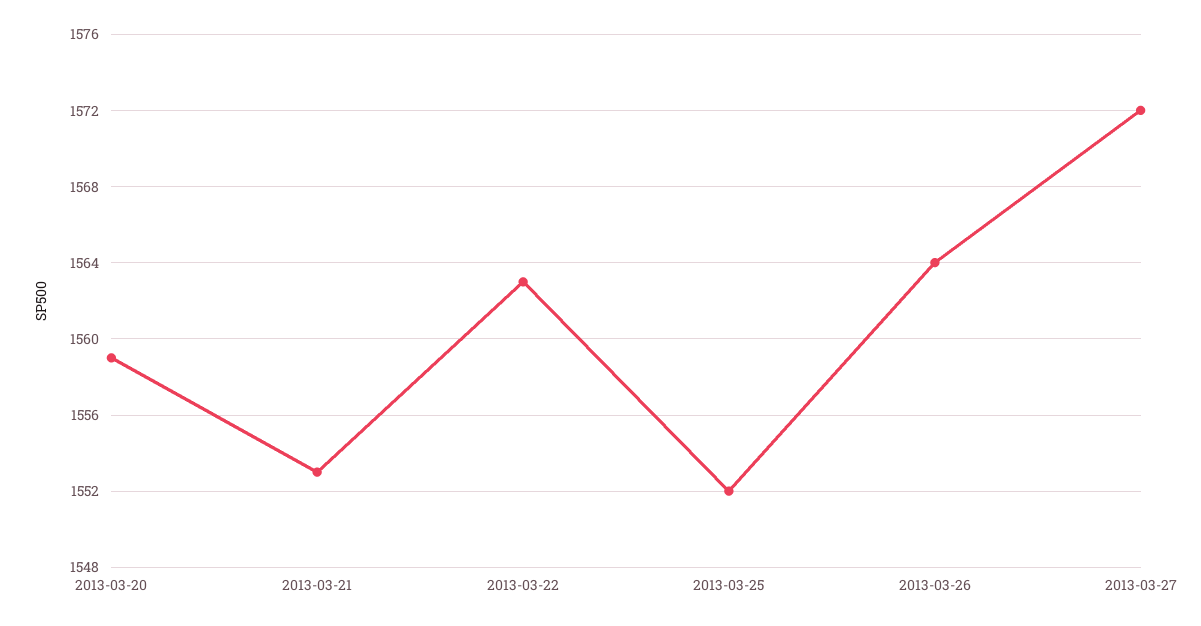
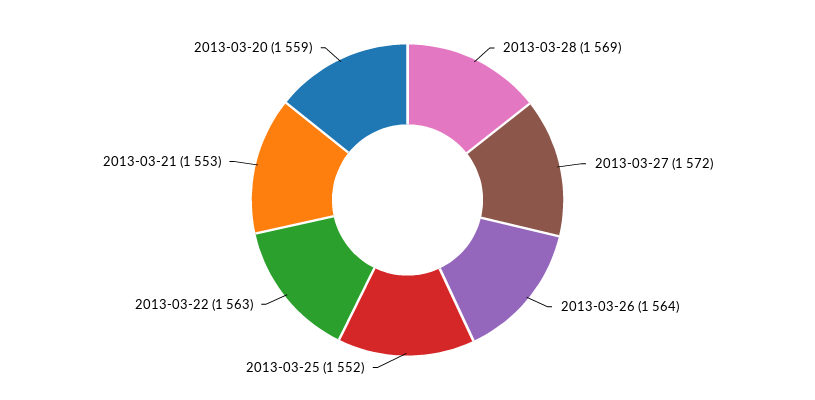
2013-03-28: none -> 1569

